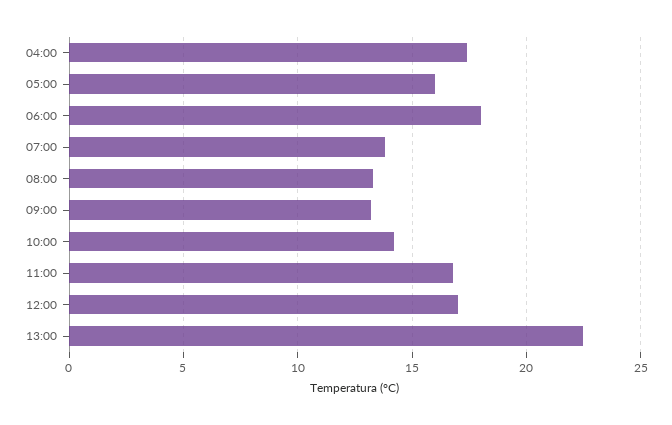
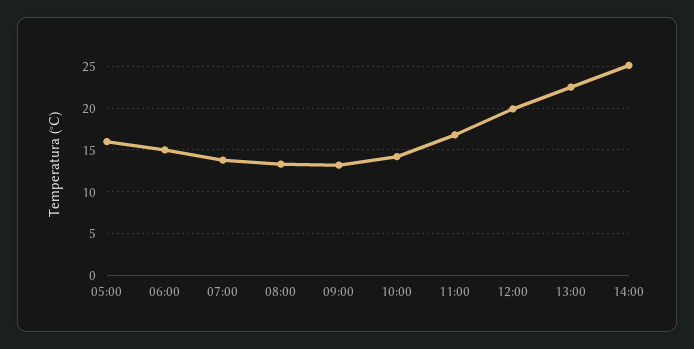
04:00: 17.5 -> none
06:00: 18 -> 15
12:00: 17 -> 20
14:00: none -> 25

